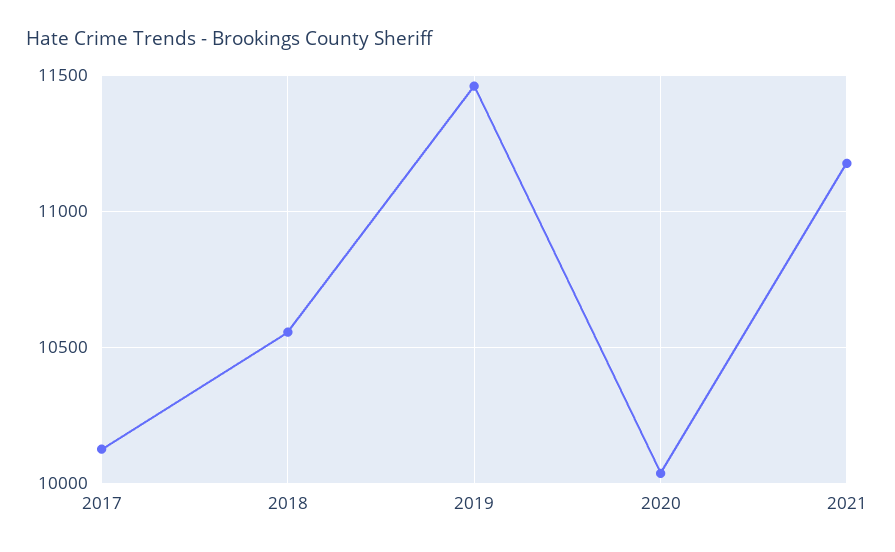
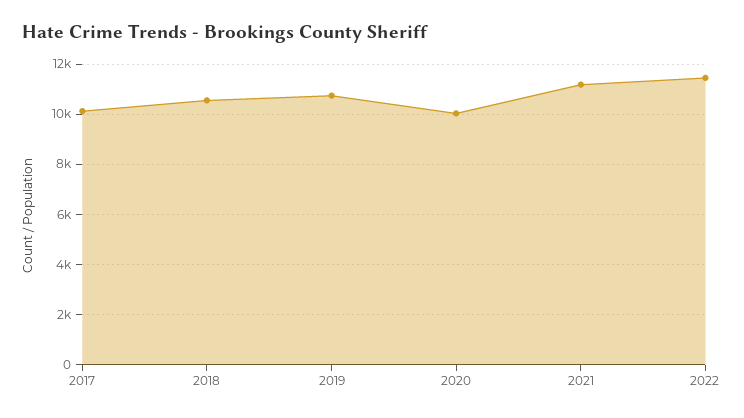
2019: 11450 -> 10750
2022: none -> 11500

